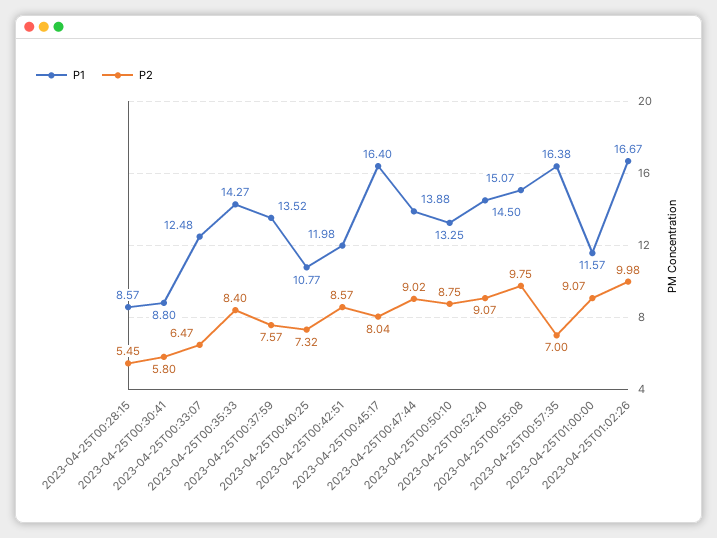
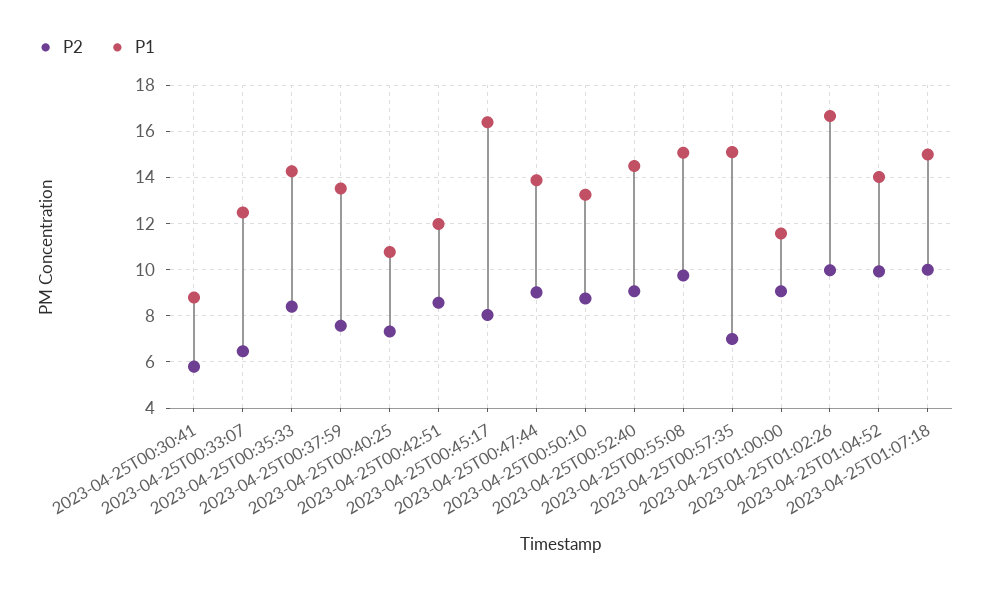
P1, 2023-04-25T00:28:15: 8.57 -> none
P2, 2023-04-25T00:28:15: 5.45 -> none
P1, 2023-04-25T00:57:35: 16.38 -> 15
P2, 2023-04-25T01:04:52: none -> 10
P1, 2023-04-25T01:04:52: none -> 14
P2, 2023-04-25T01:07:18: none -> 10
P1, 2023-04-25T01:07:18: none -> 15

